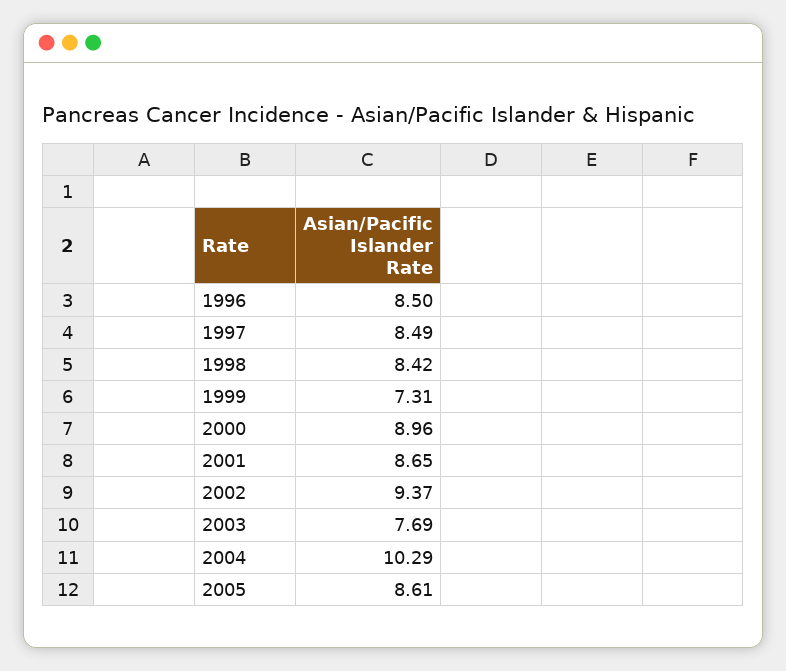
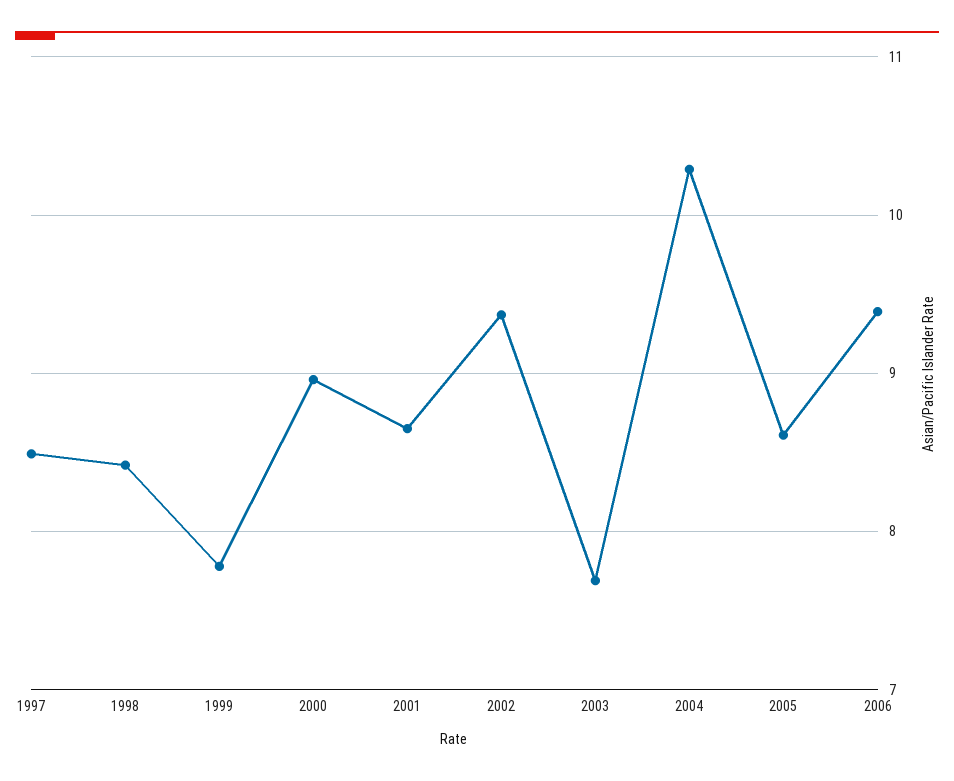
1996: 8.5 -> none
1999: 7.31 -> 7.8
2006: none -> 9.4

